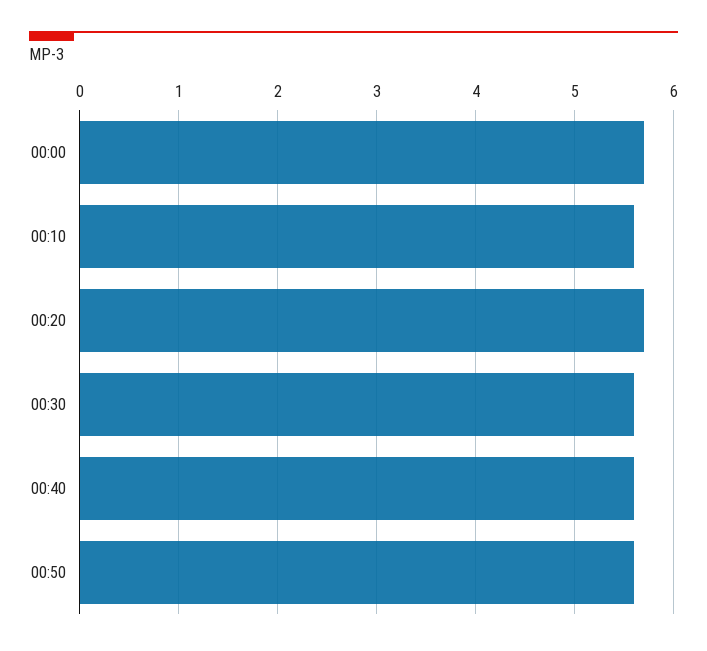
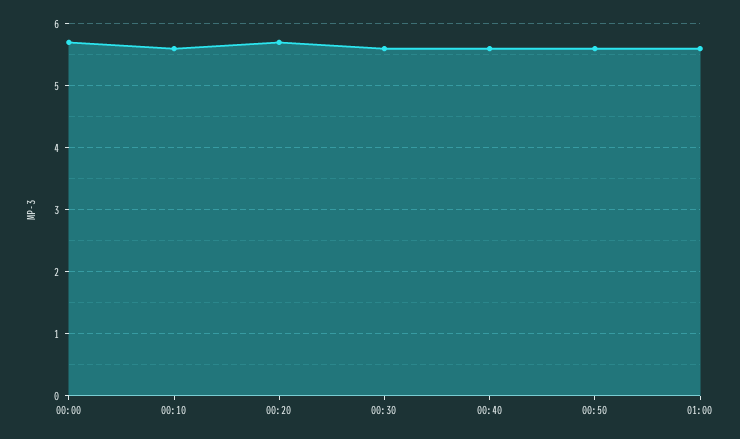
01:00: none -> 5.6

